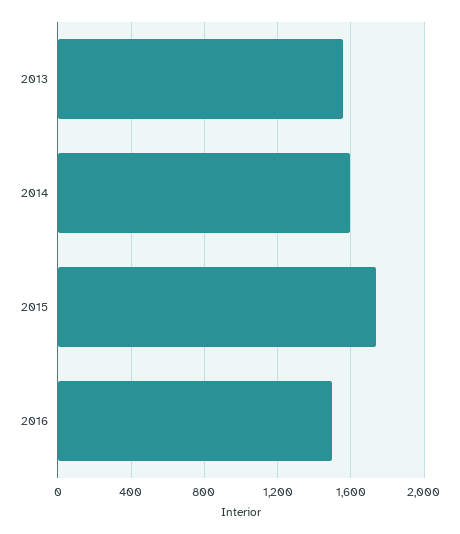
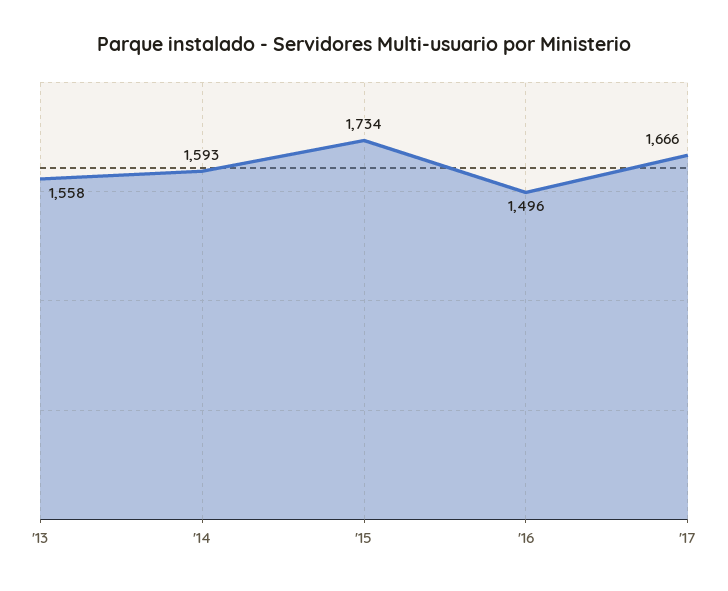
'17: none -> 1666

